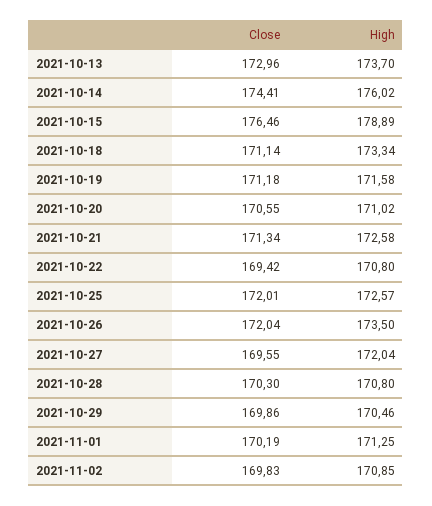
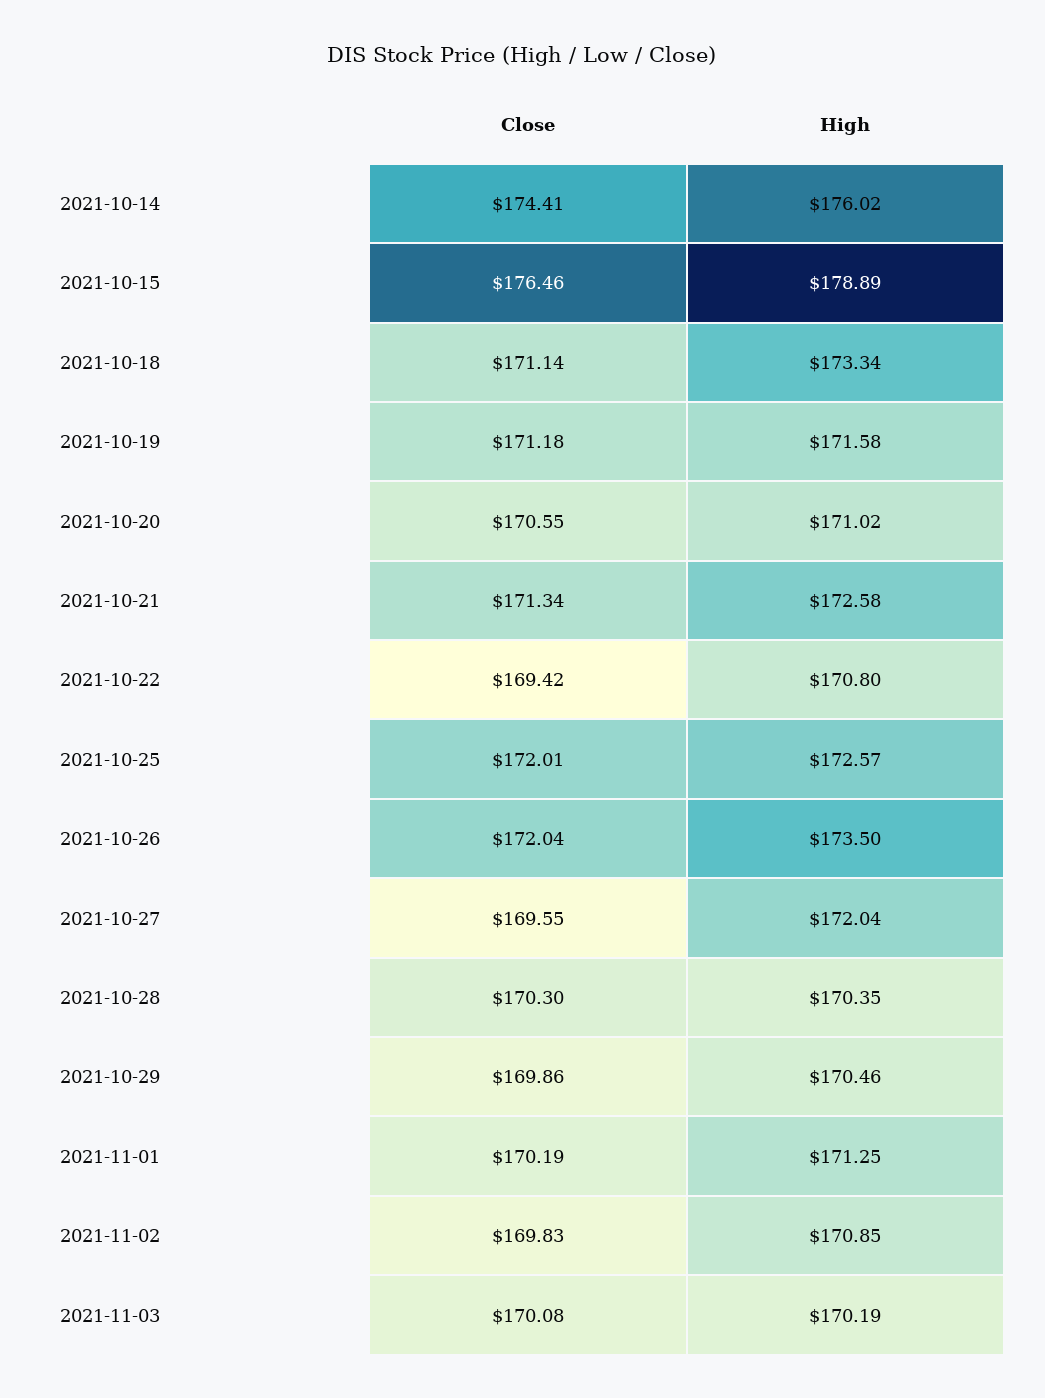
Close, 2021-10-13: 172.96 -> none
High, 2021-10-13: 173.7 -> none
High, 2021-10-28: 170.8 -> 170.35
Close, 2021-11-03: none -> 170.08
High, 2021-11-03: none -> 170.19

